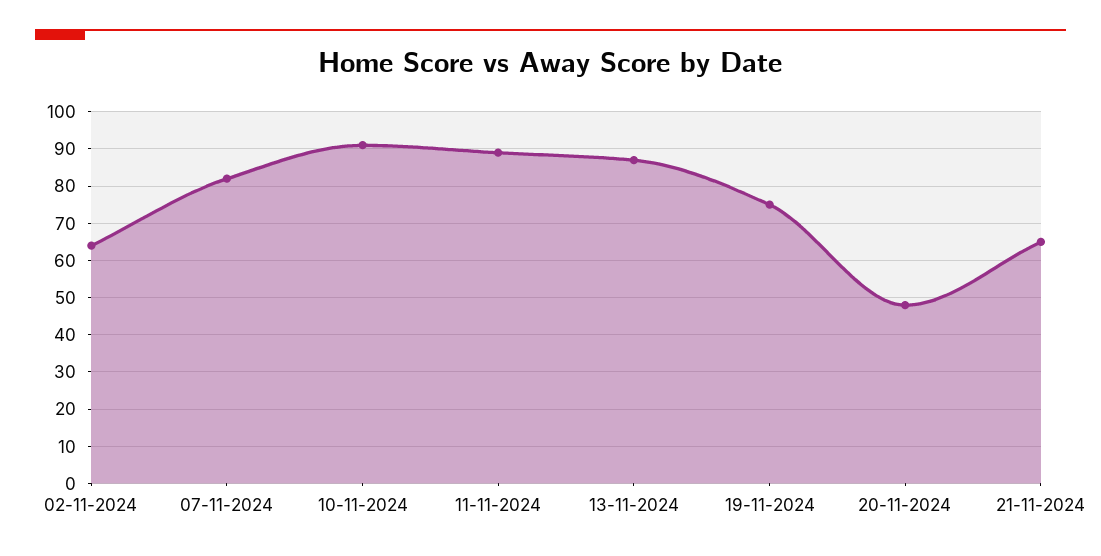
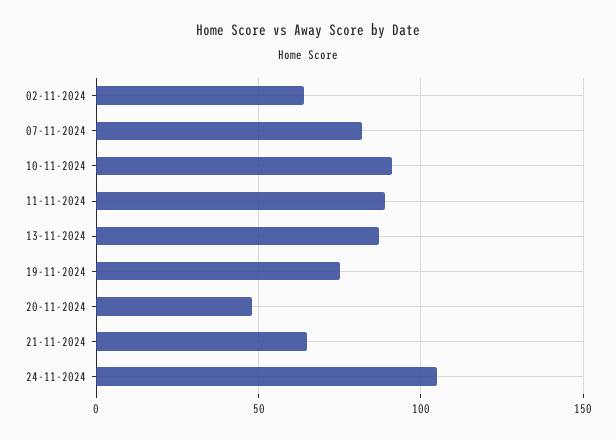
24-11-2024: none -> 105

